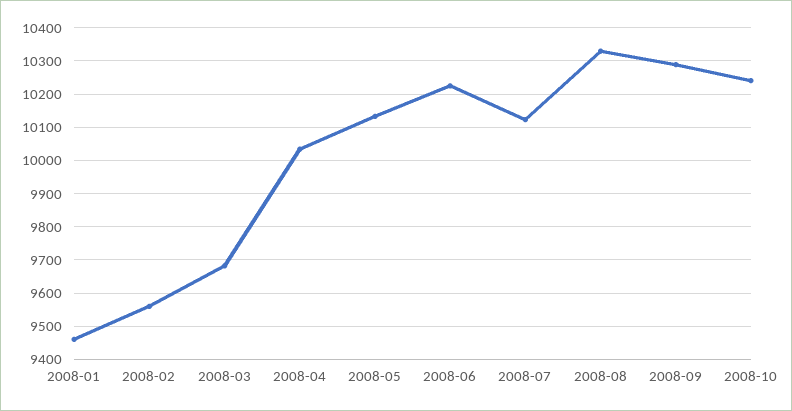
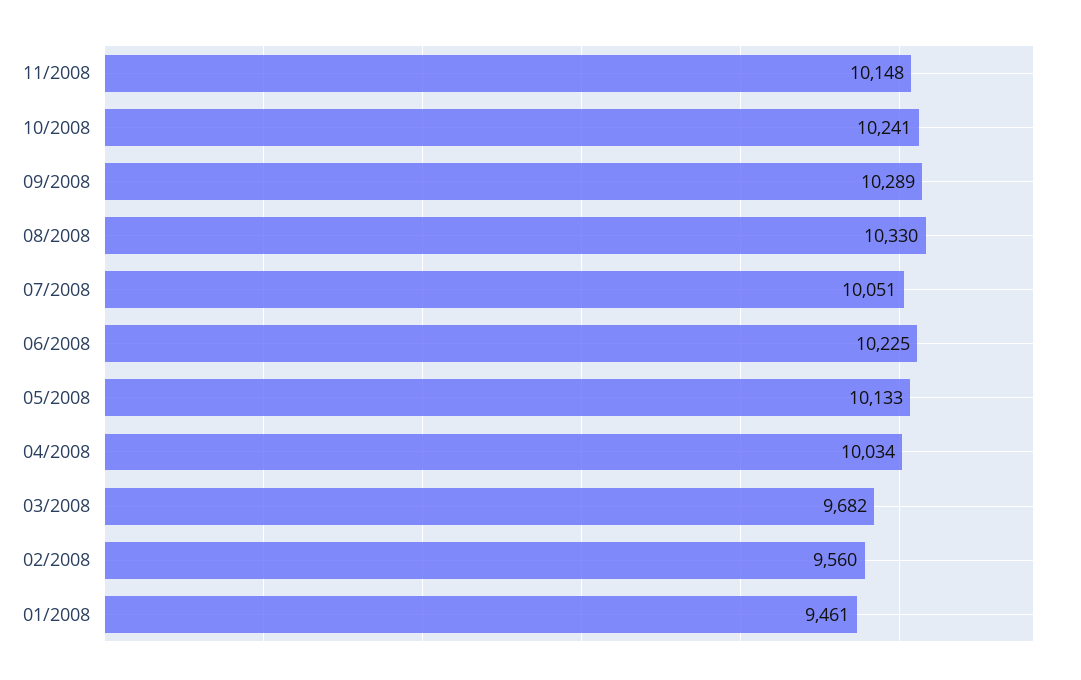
2008-07: 10120 -> 10051
11/2008: none -> 10148

